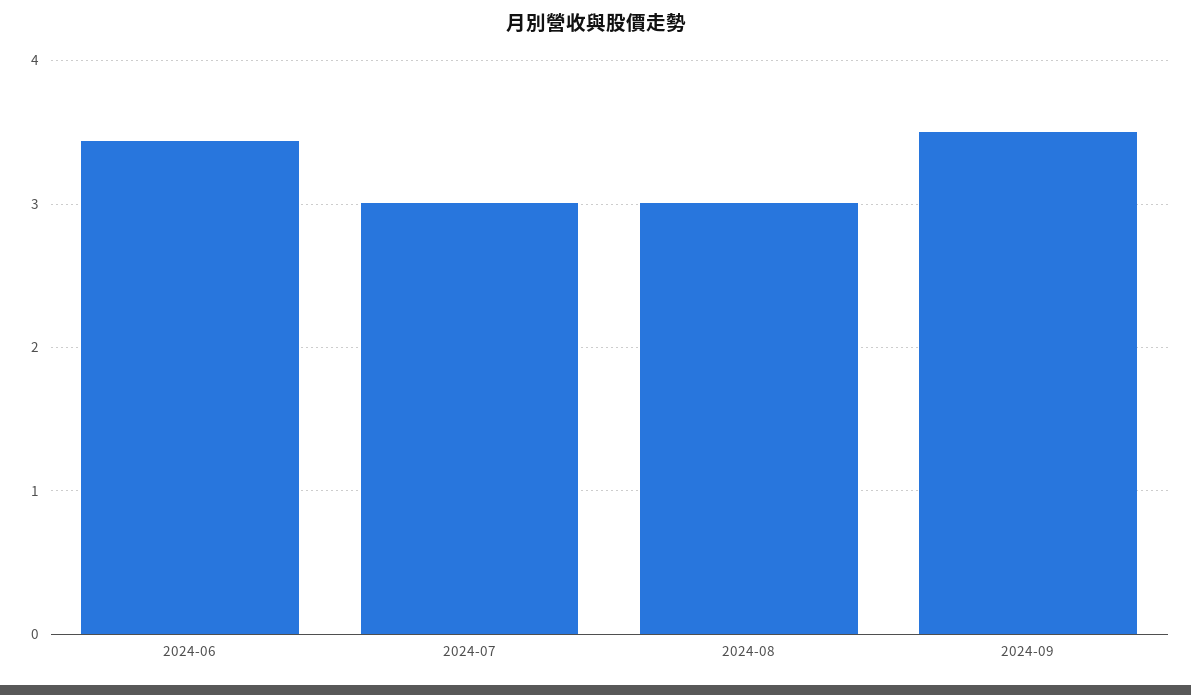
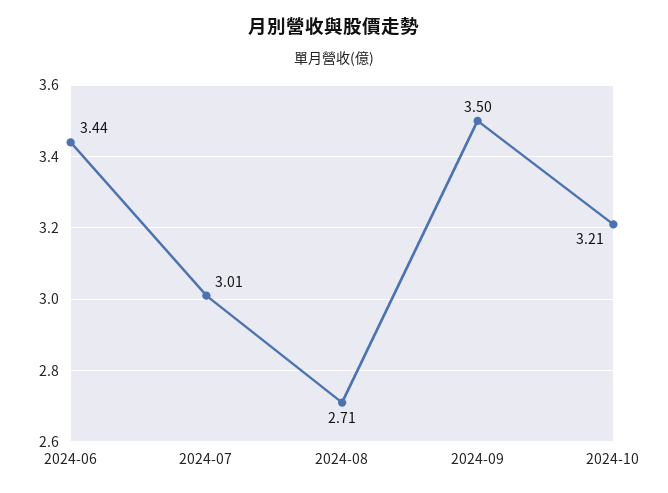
2024-08: 3 -> 2.71
2024-10: none -> 3.21

